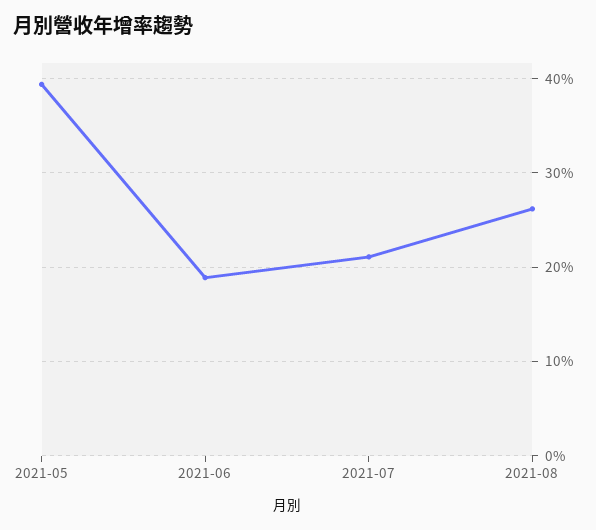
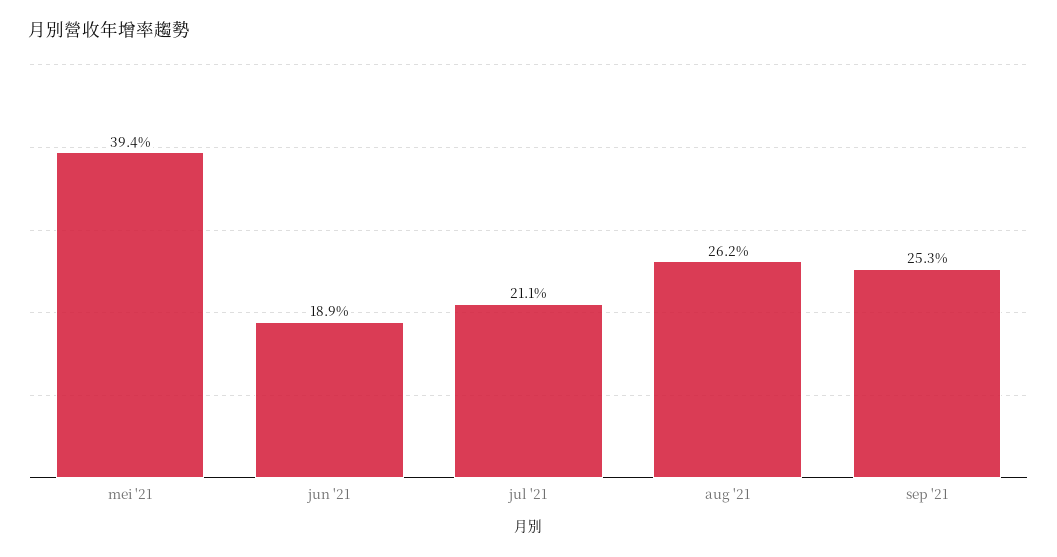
sep '21: none -> 25.3

